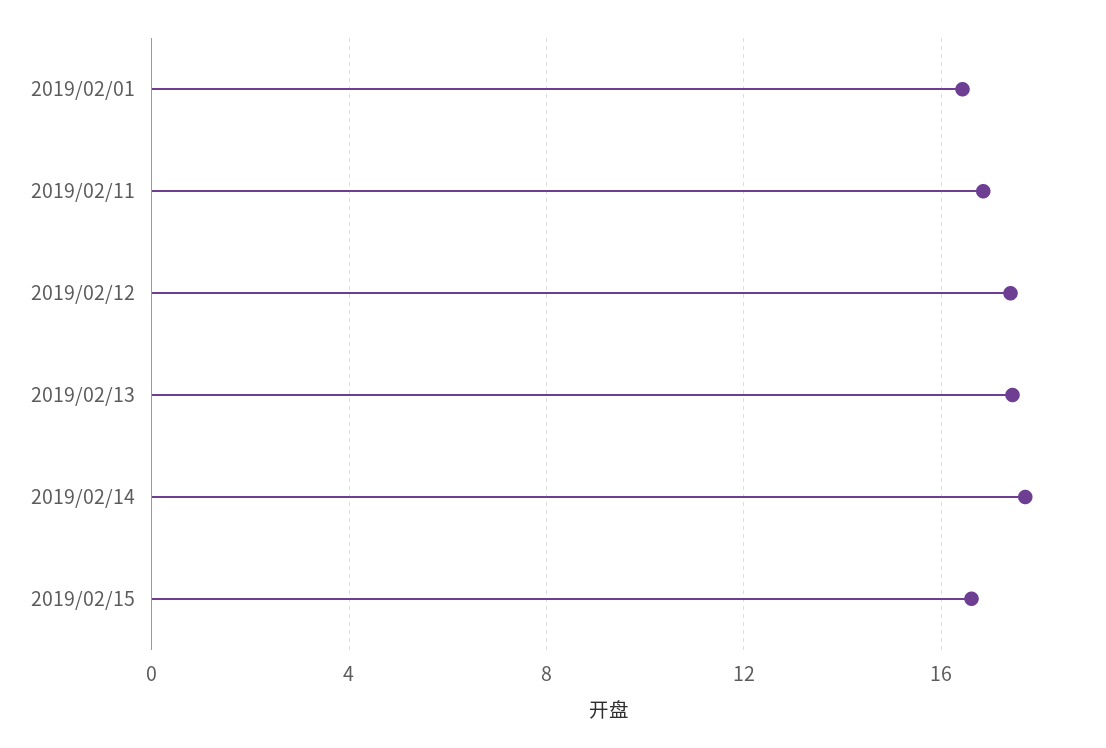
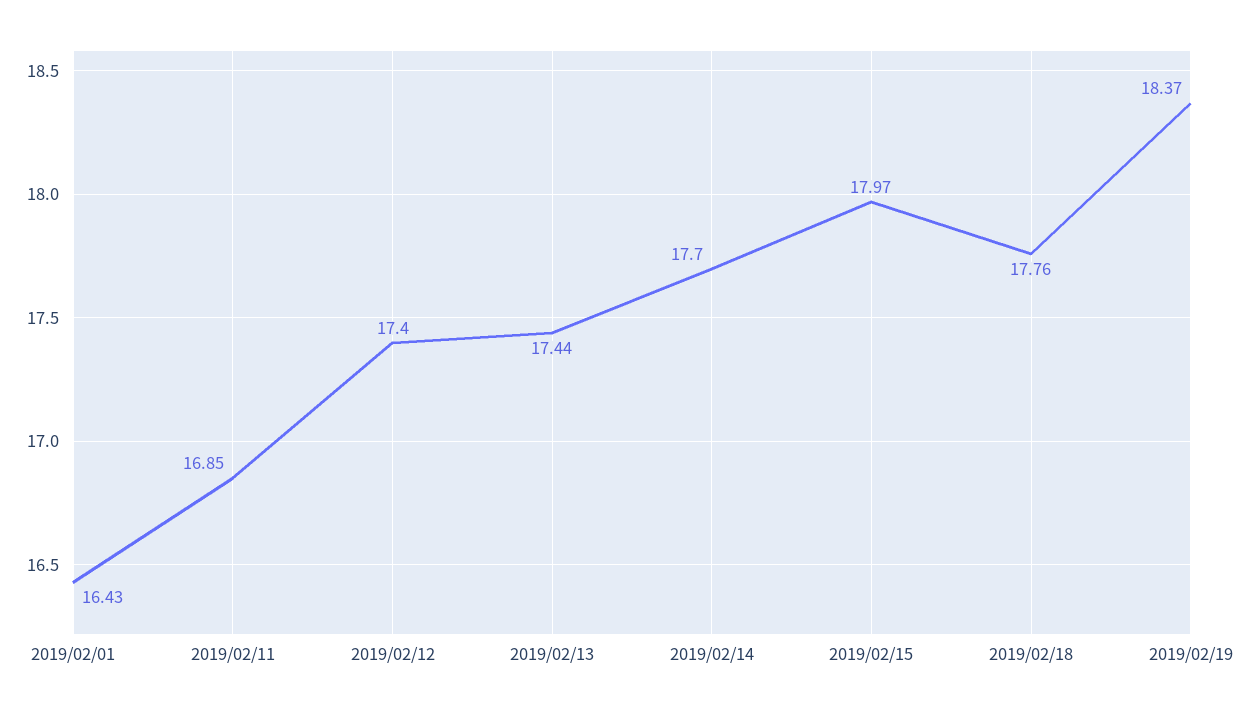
2019/02/15: 16.5 -> 17.97
2019/02/18: none -> 17.76
2019/02/19: none -> 18.37

